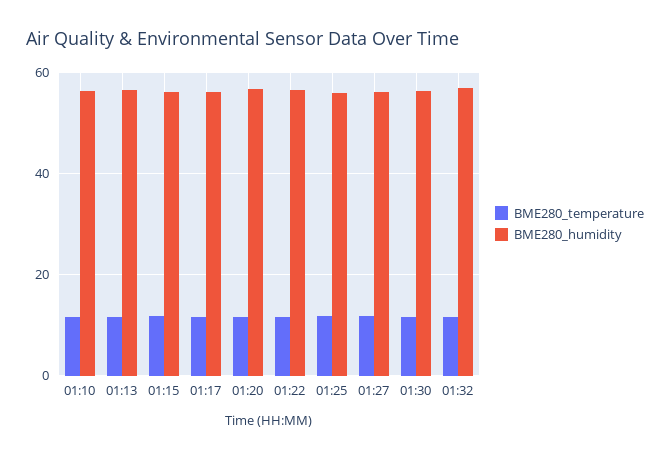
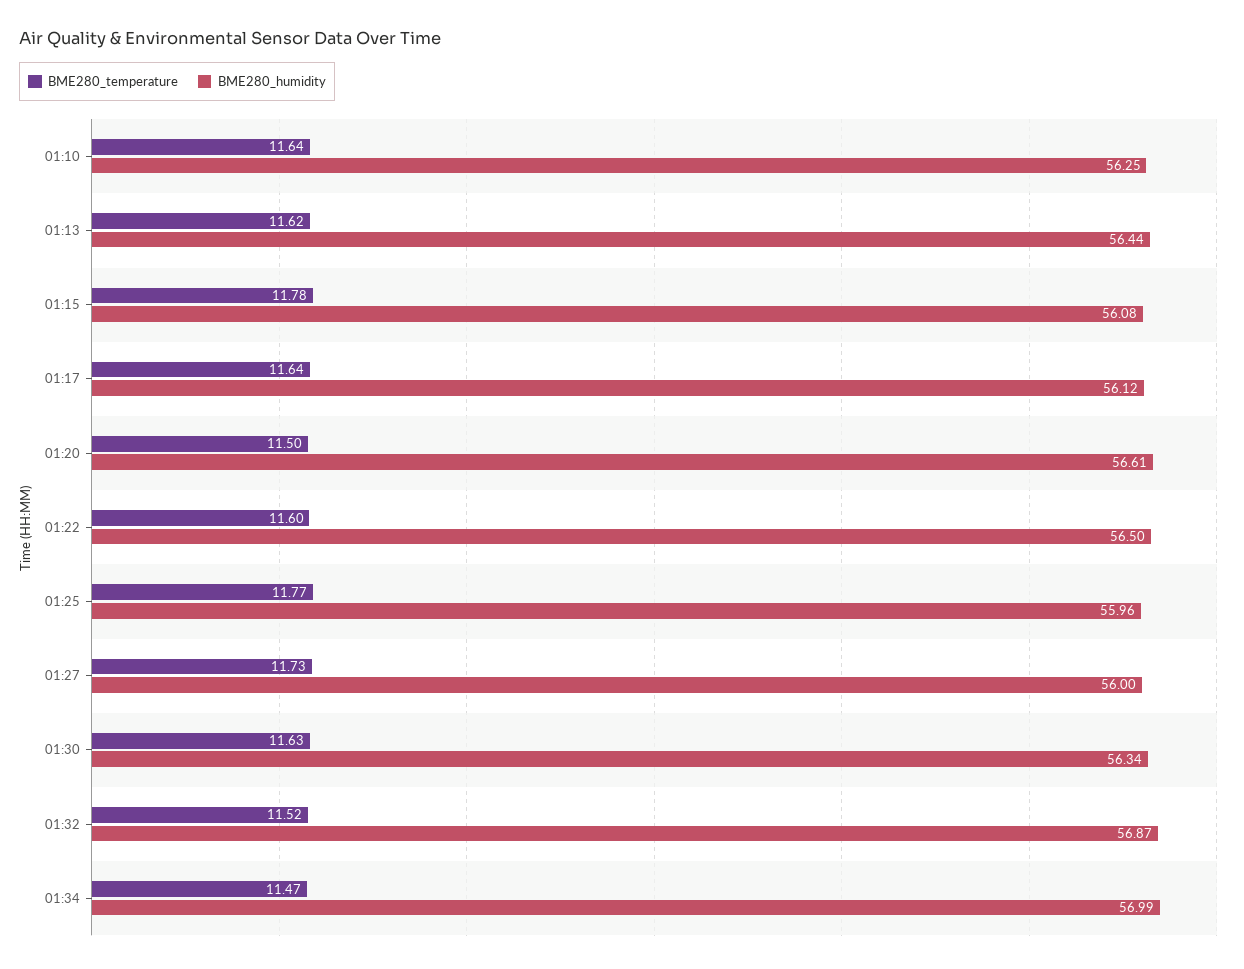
BME280_temperature, 01:34: none -> 11.47
BME280_humidity, 01:34: none -> 56.99

